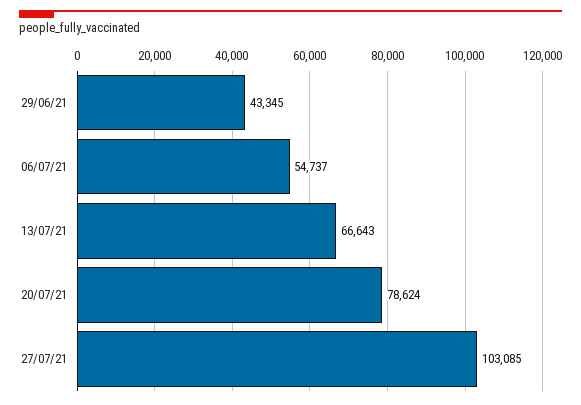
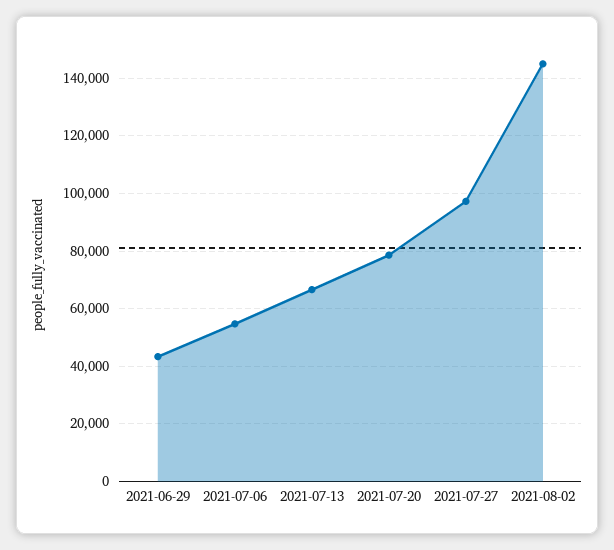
27/07/21: 103085 -> 97500
2021-08-02: none -> 145000

